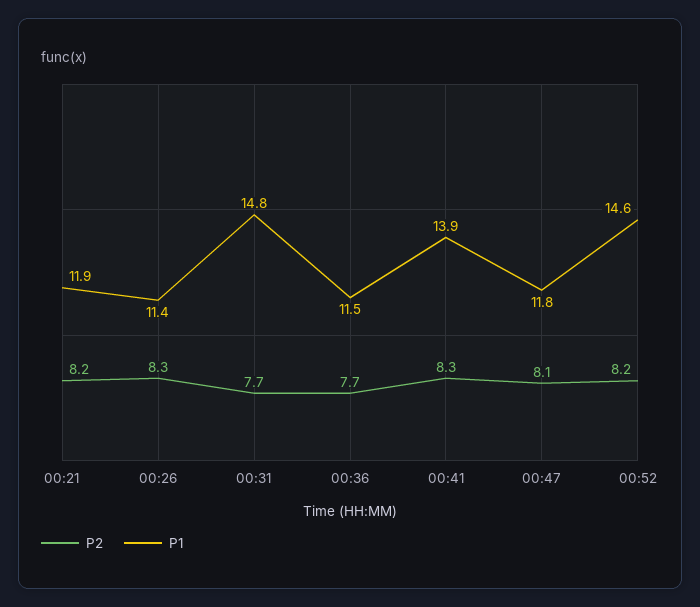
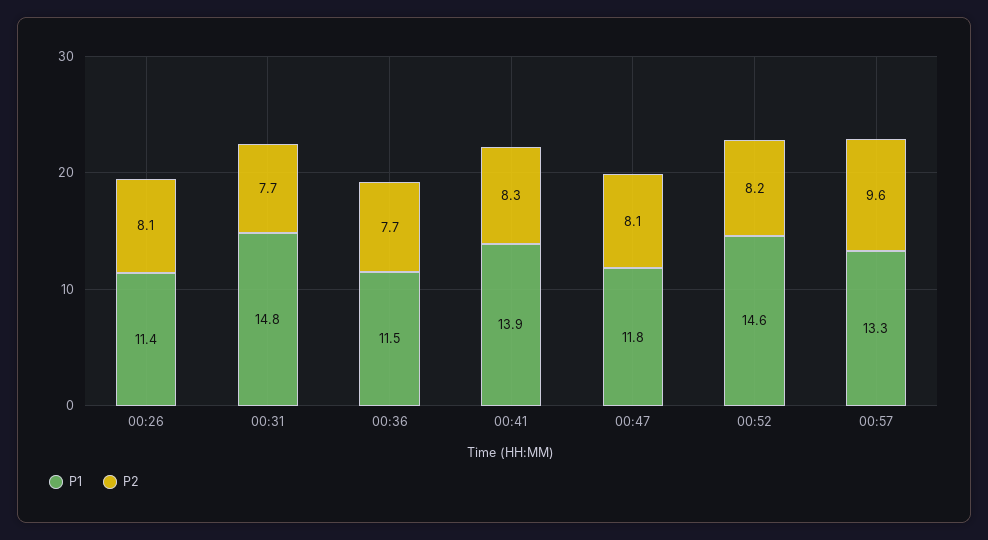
P2, 00:21: 8.2 -> none
P1, 00:21: 11.9 -> none
P2, 00:26: 8.3 -> 8.1
P1, 00:57: none -> 13.3
P2, 00:57: none -> 9.6

